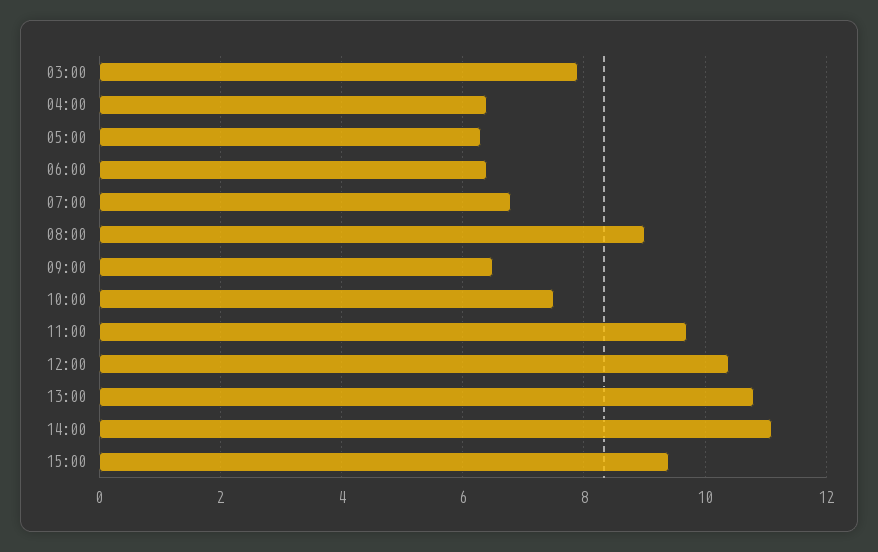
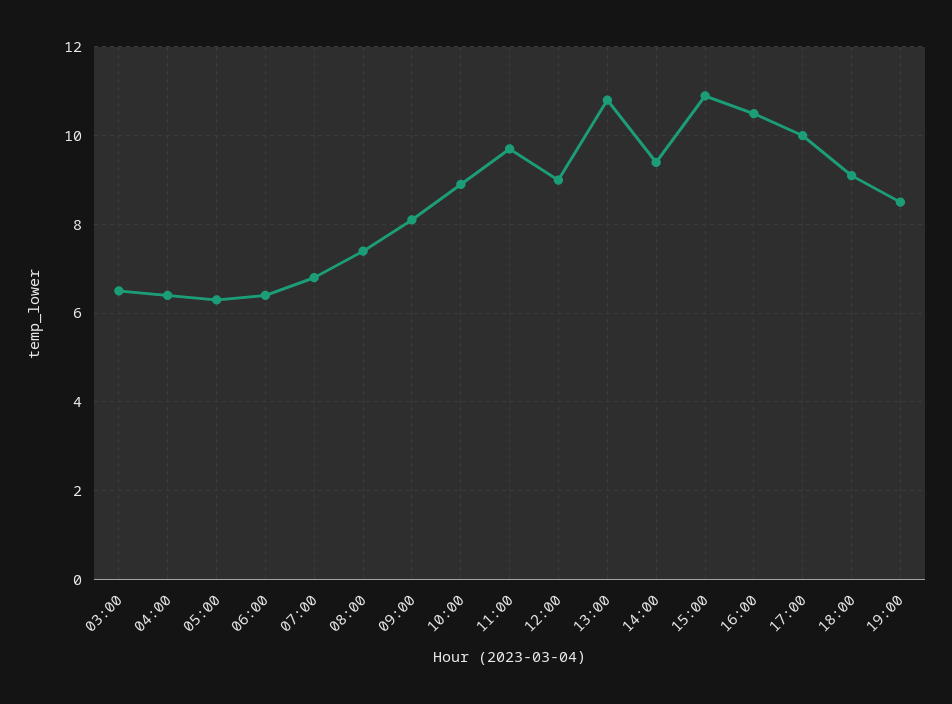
03:00: 8 -> 6.5
08:00: 9 -> 7.5
09:00: 6.5 -> 8
10:00: 7.5 -> 9
12:00: 10.5 -> 9
14:00: 11 -> 9.5
15:00: 9.5 -> 11
16:00: none -> 10.5
17:00: none -> 10
18:00: none -> 9
19:00: none -> 8.5

